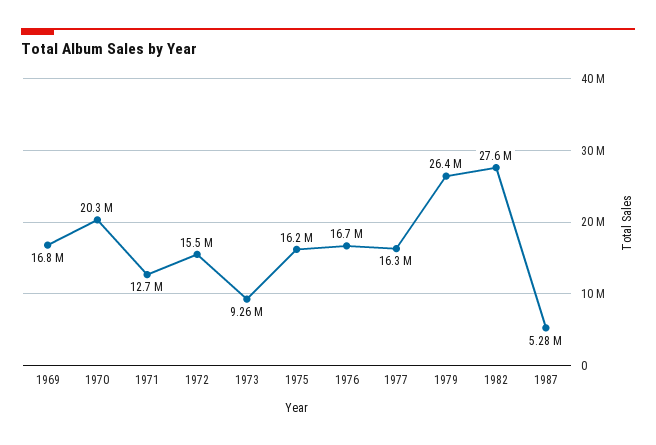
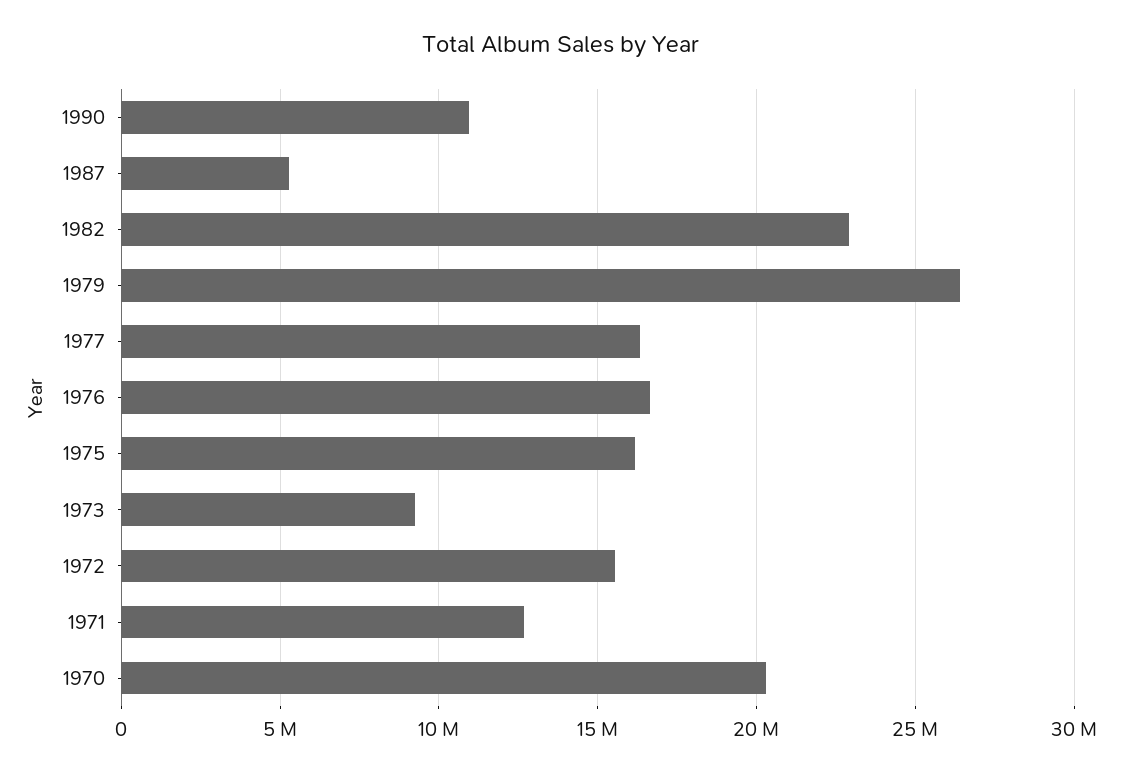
1969: 16800000 -> none
1982: 27600000 -> 23000000
1990: none -> 11000000

